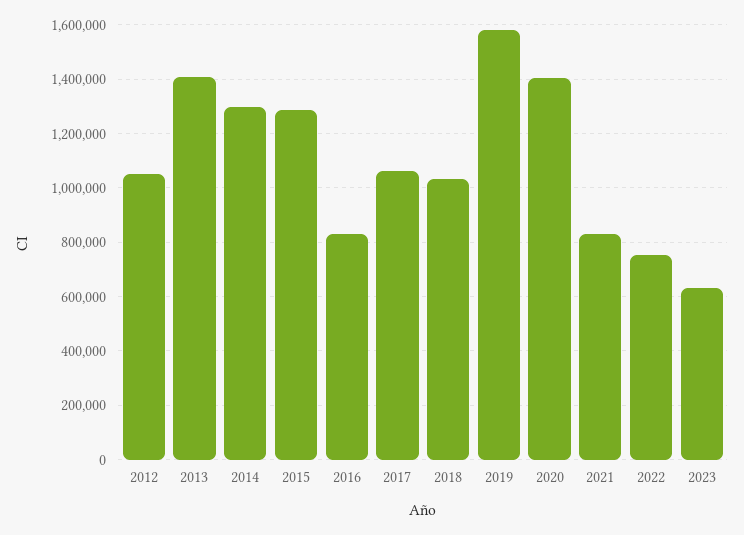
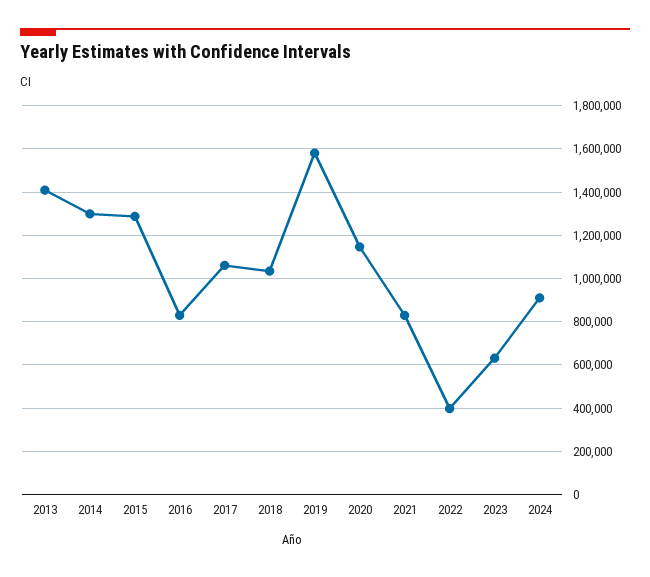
2012: 1050000 -> none
2020: 1400000 -> 1150000
2022: 750000 -> 400000
2024: none -> 900000

